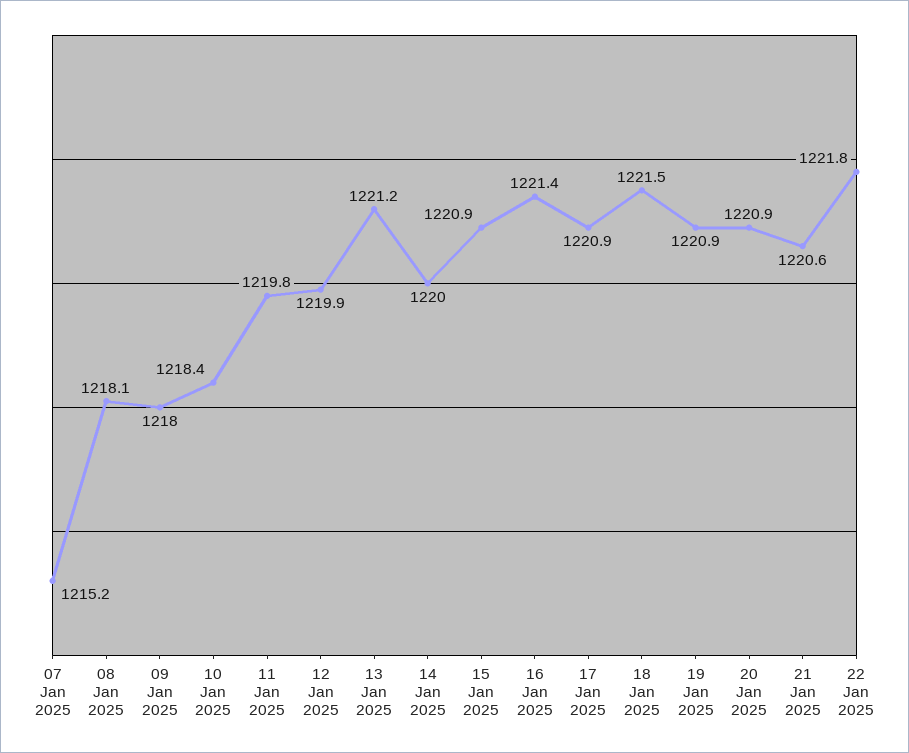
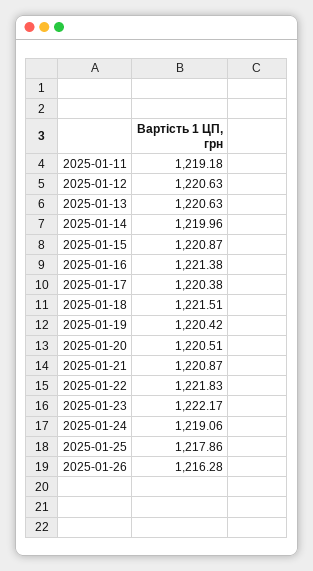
07 Jan 2025: 1215.2 -> none
08 Jan 2025: 1218.1 -> none
09 Jan 2025: 1218 -> none
10 Jan 2025: 1218.4 -> none
11 Jan 2025: 1219.8 -> 1219.18
12 Jan 2025: 1219.9 -> 1220.63
13 Jan 2025: 1221.2 -> 1220.63
17 Jan 2025: 1220.9 -> 1220.38
19 Jan 2025: 1220.9 -> 1220.42
20 Jan 2025: 1220.9 -> 1220.51
21 Jan 2025: 1220.6 -> 1220.87
2025-01-23: none -> 1222.17
2025-01-24: none -> 1219.06
2025-01-25: none -> 1217.86
2025-01-26: none -> 1216.28

